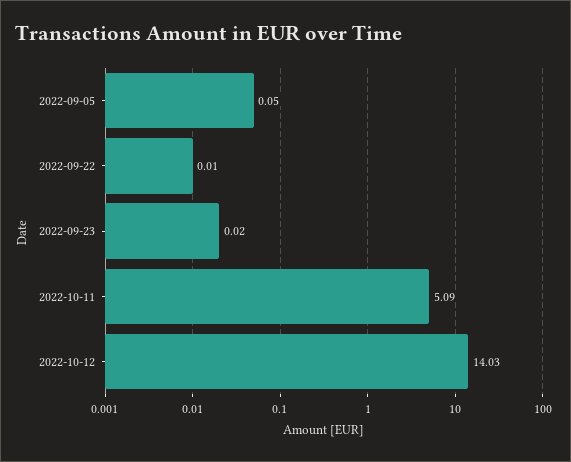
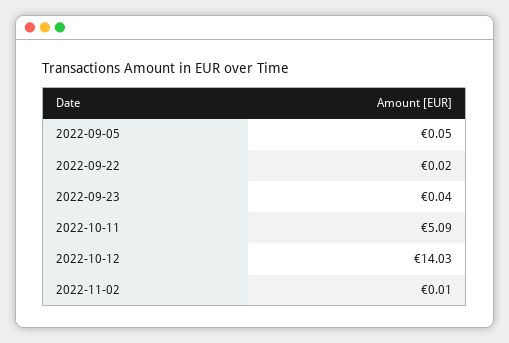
2022-09-22: 0.01 -> 0.02
2022-09-23: 0.02 -> 0.04
2022-11-02: none -> 0.01

